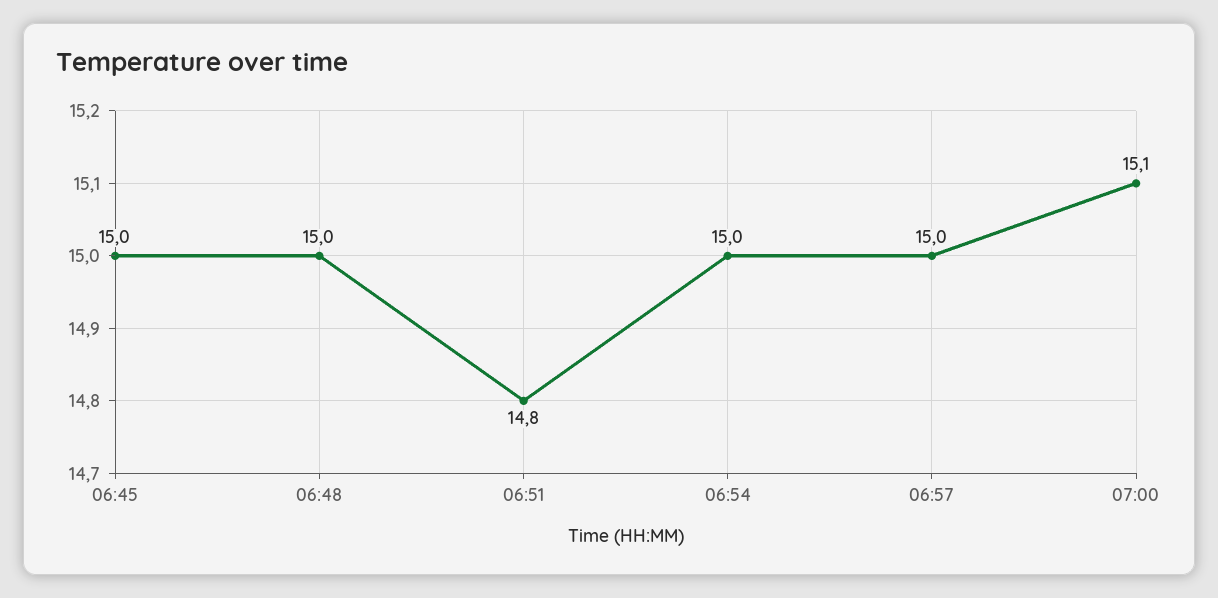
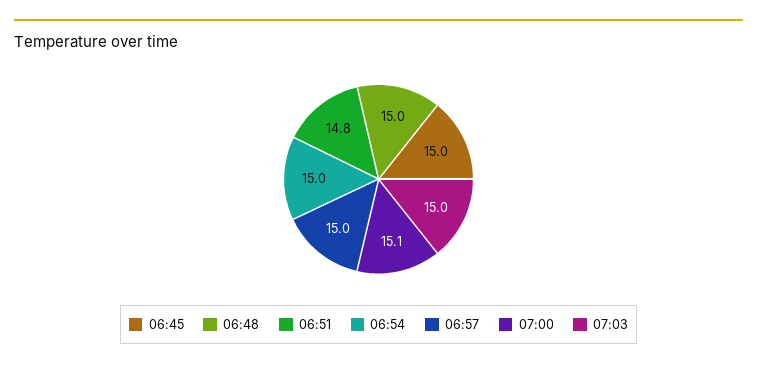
07:03: none -> 15

